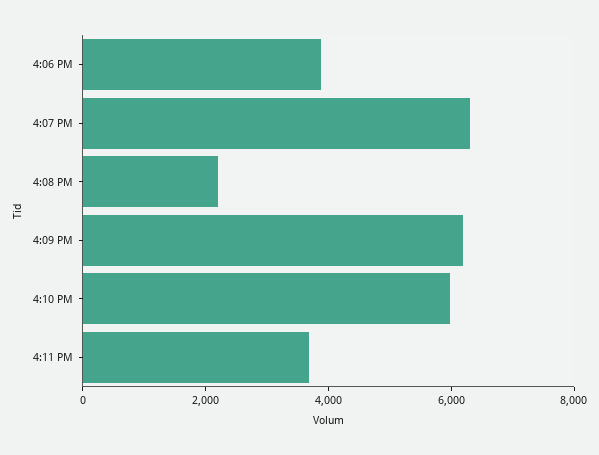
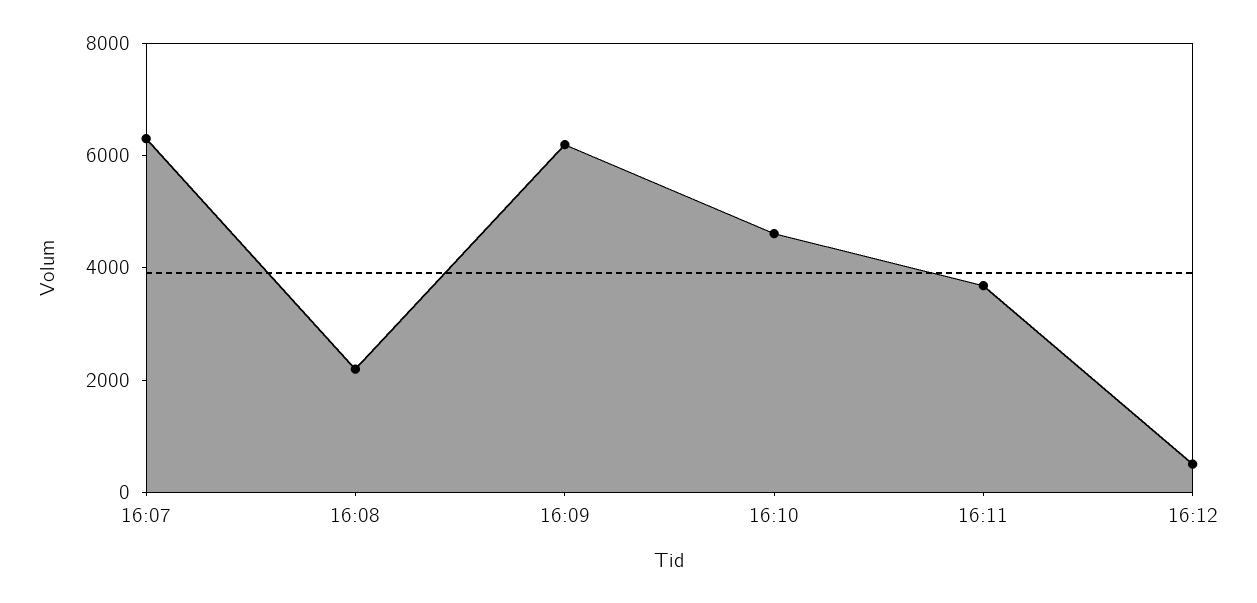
4:06 PM: 4000 -> none
4:10 PM: 6000 -> 4500
16:12: none -> 500

